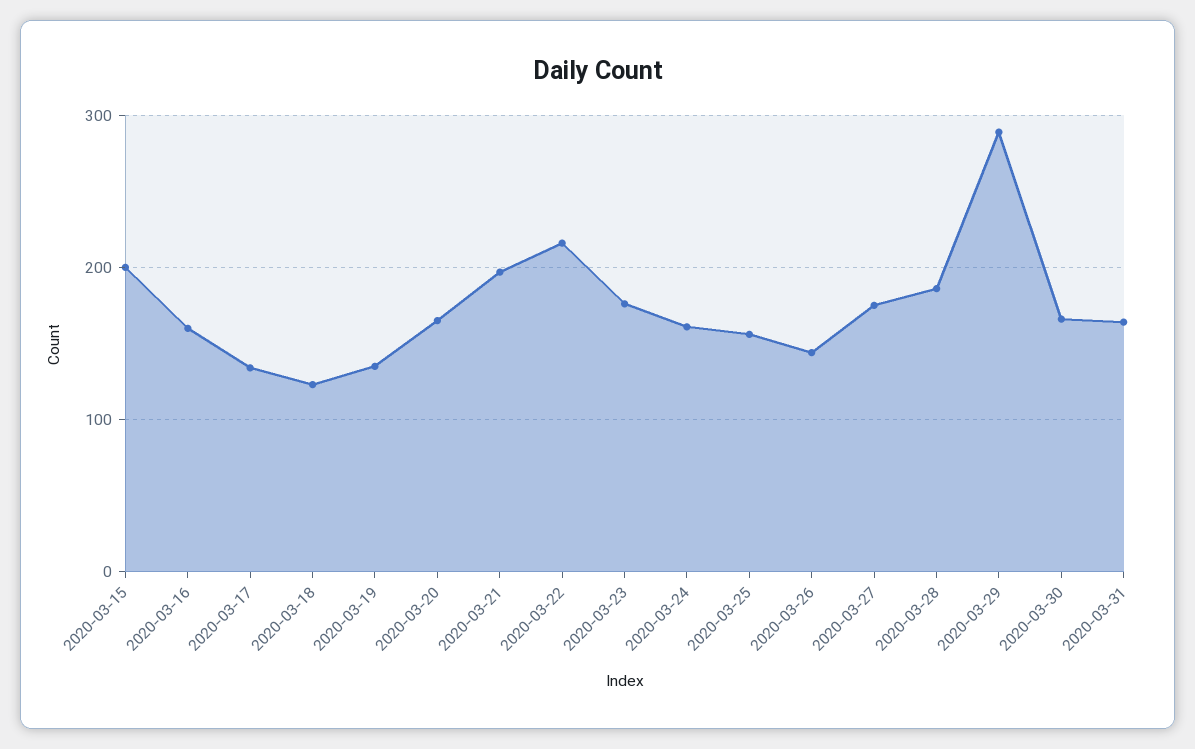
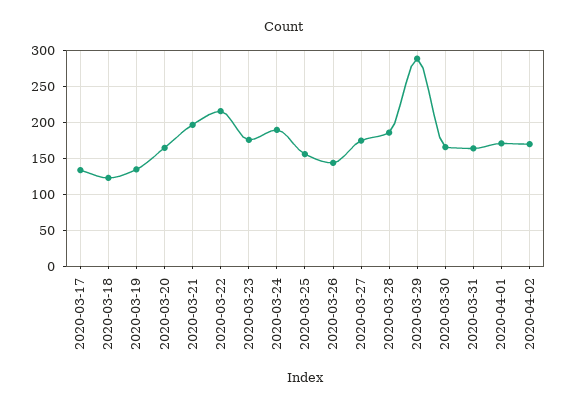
2020-03-15: 200 -> none
2020-03-16: 160 -> none
2020-03-24: 160 -> 190
2020-04-01: none -> 170
2020-04-02: none -> 170

